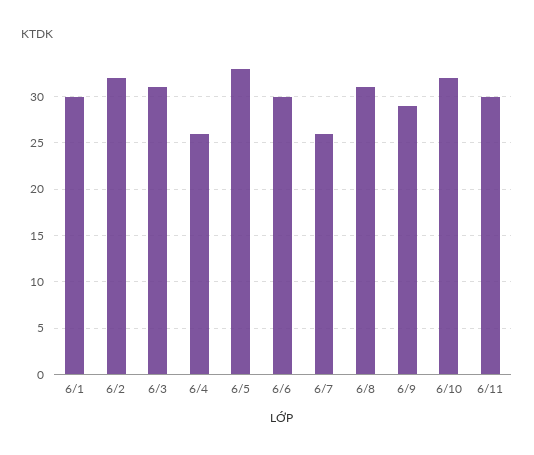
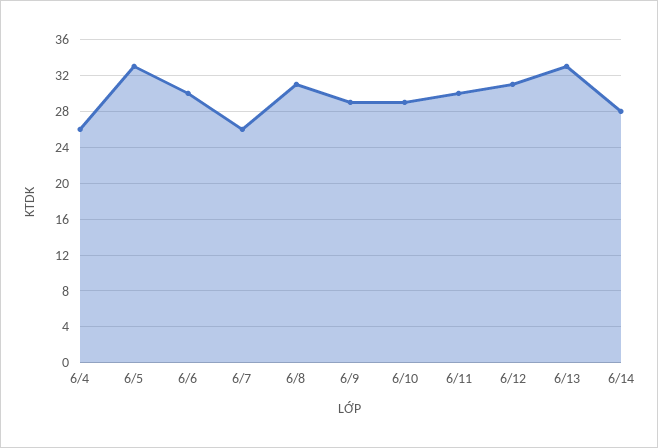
6/1: 30 -> none
6/2: 32 -> none
6/3: 31 -> none
6/10: 32 -> 29
6/12: none -> 31
6/13: none -> 33
6/14: none -> 28

